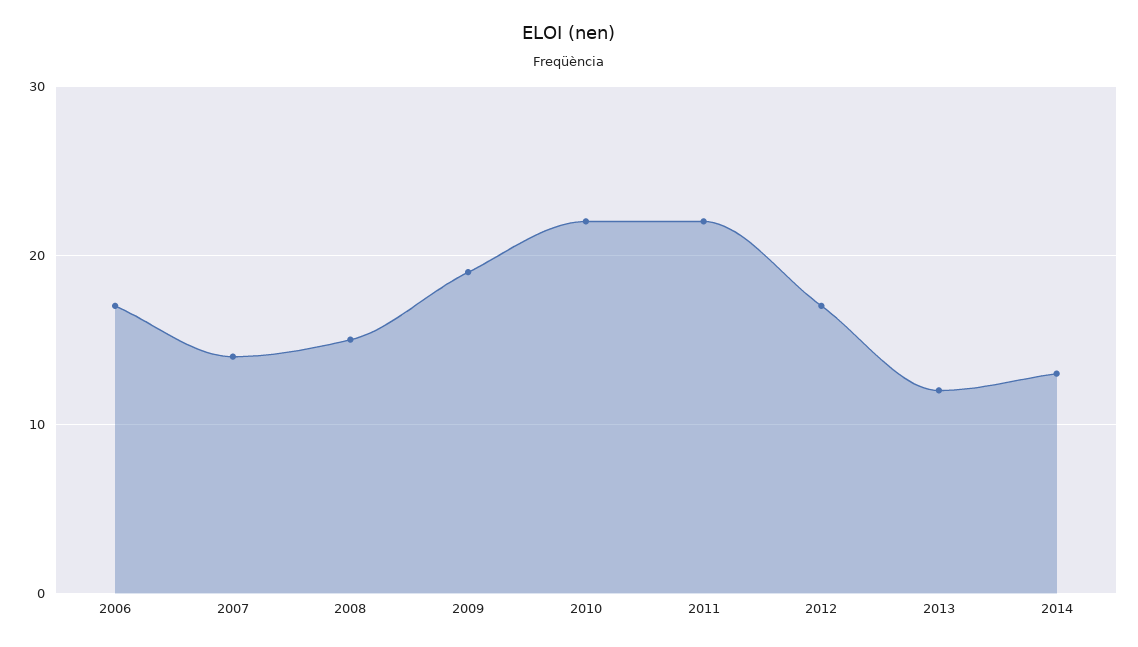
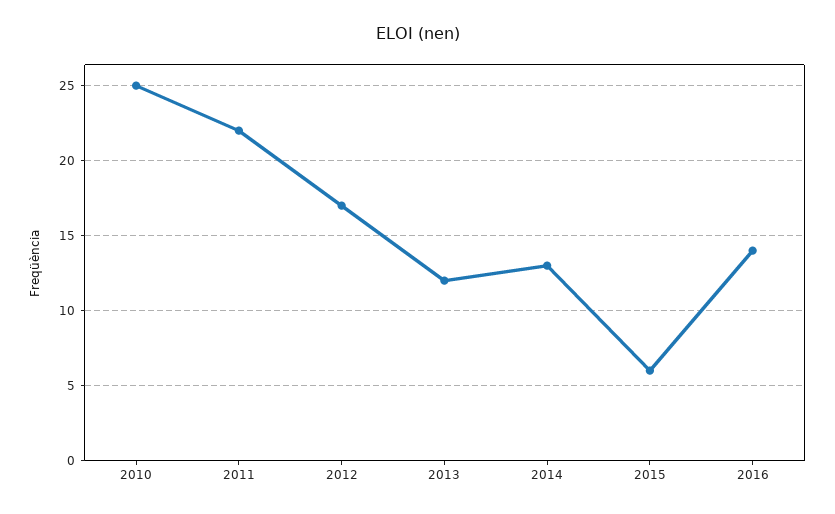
2006: 17 -> none
2007: 14 -> none
2008: 15 -> none
2009: 19 -> none
2010: 22 -> 25
2015: none -> 6
2016: none -> 14

